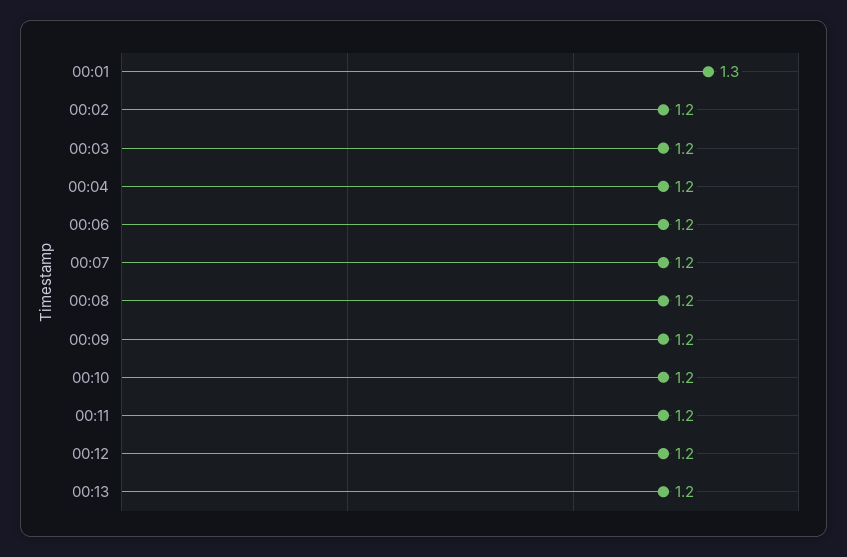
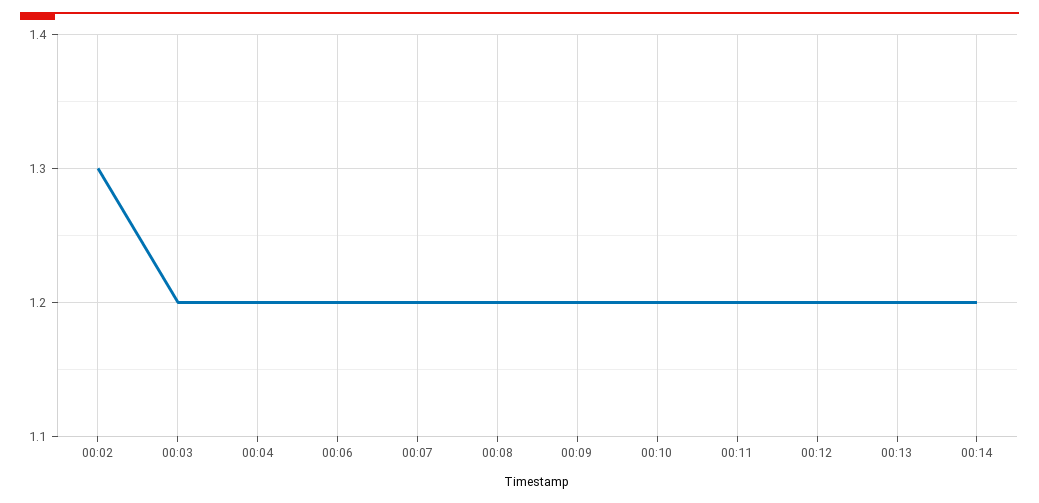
00:01: 1.3 -> none
00:02: 1.2 -> 1.3
00:14: none -> 1.2

